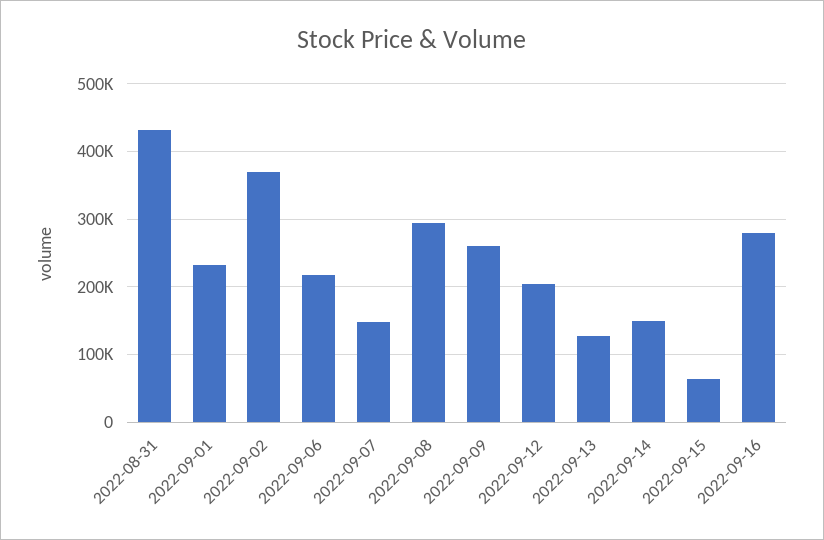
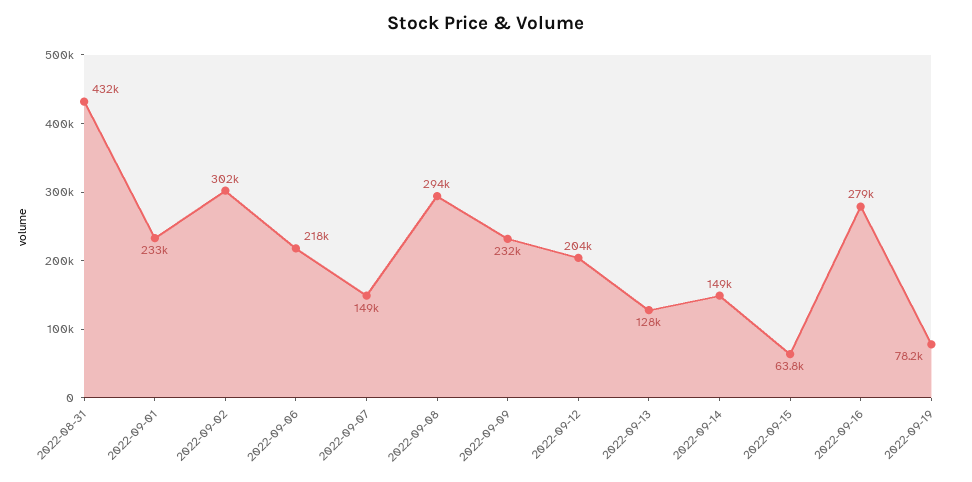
2022-09-02: 370000 -> 302000
2022-09-09: 260000 -> 232000
2022-09-19: none -> 78200

